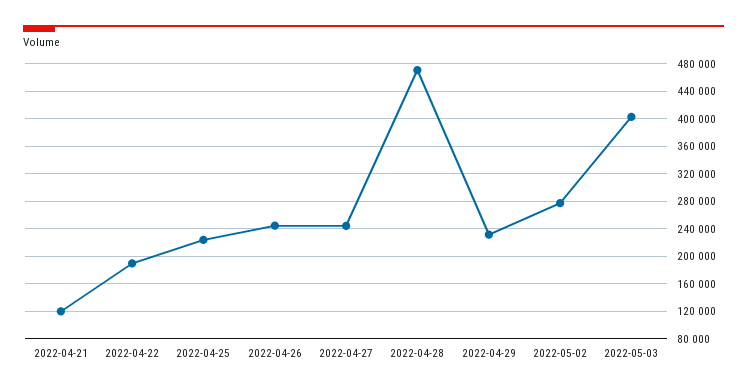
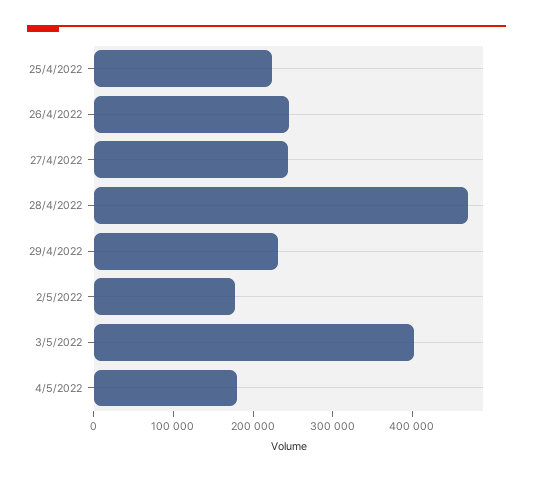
2022-04-21: 120000 -> none
2022-04-22: 190000 -> none
2022-05-02: 280000 -> 180000
4/5/2022: none -> 180000

